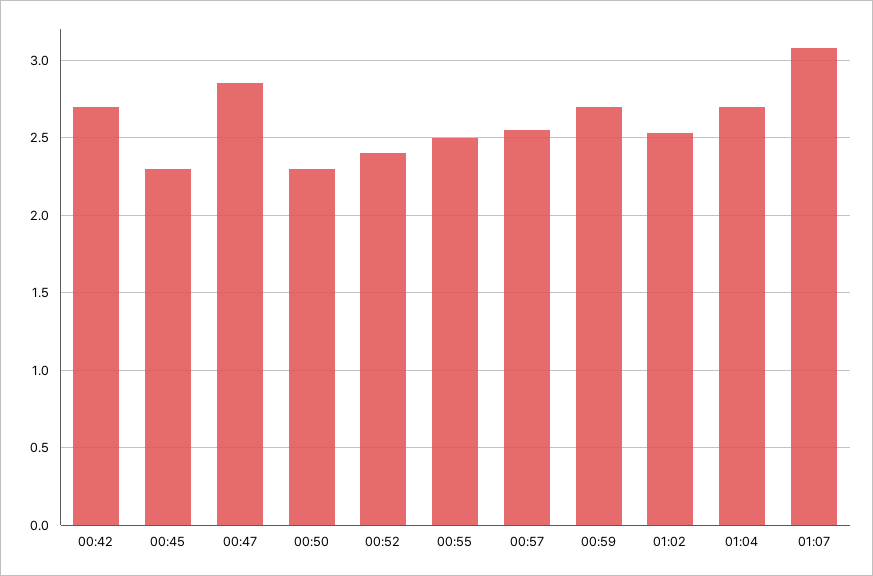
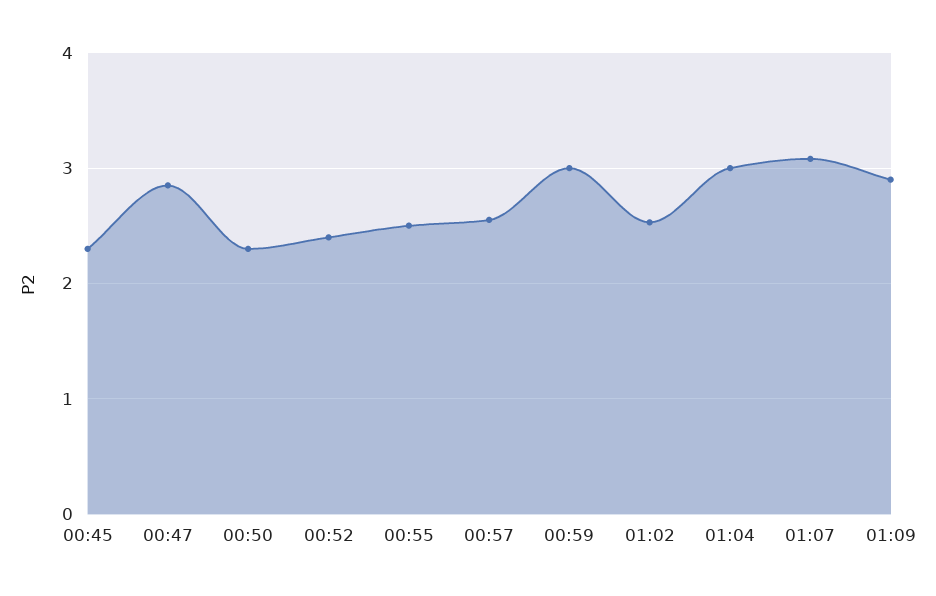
00:42: 2.7 -> none
00:59: 2.7 -> 3
01:04: 2.7 -> 3
01:09: none -> 2.9

